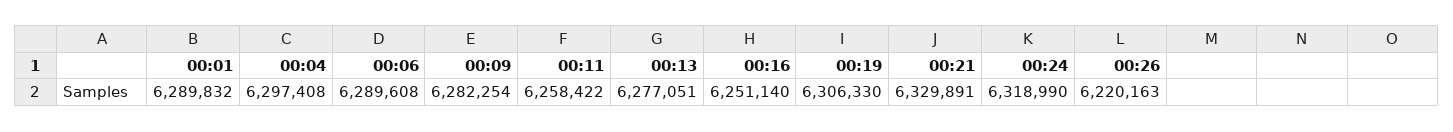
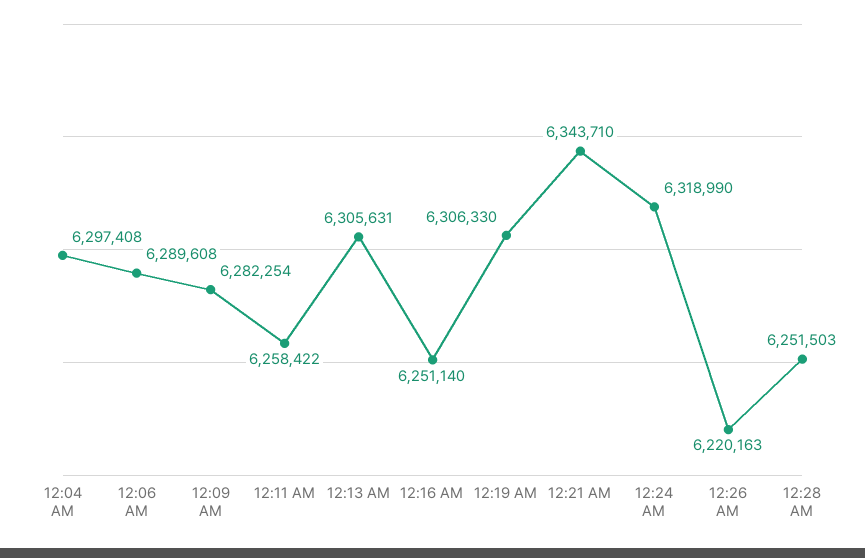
00:01: 6289832 -> none
00:13: 6277051 -> 6305631
00:21: 6329891 -> 6343710
12:28 AM: none -> 6251503

